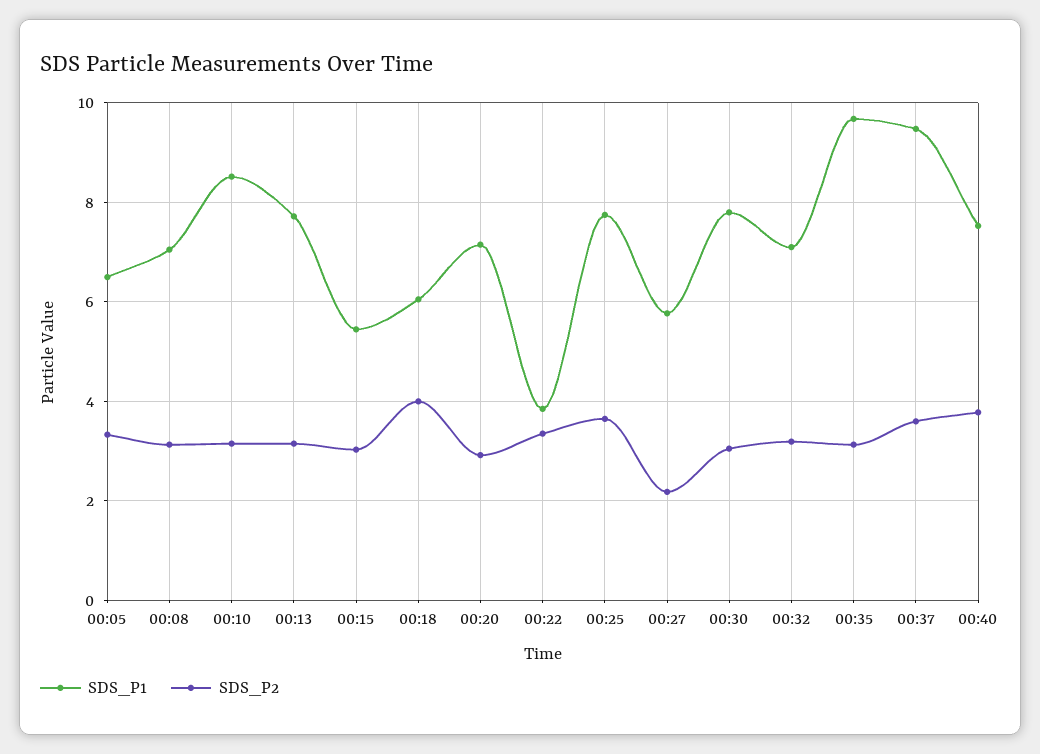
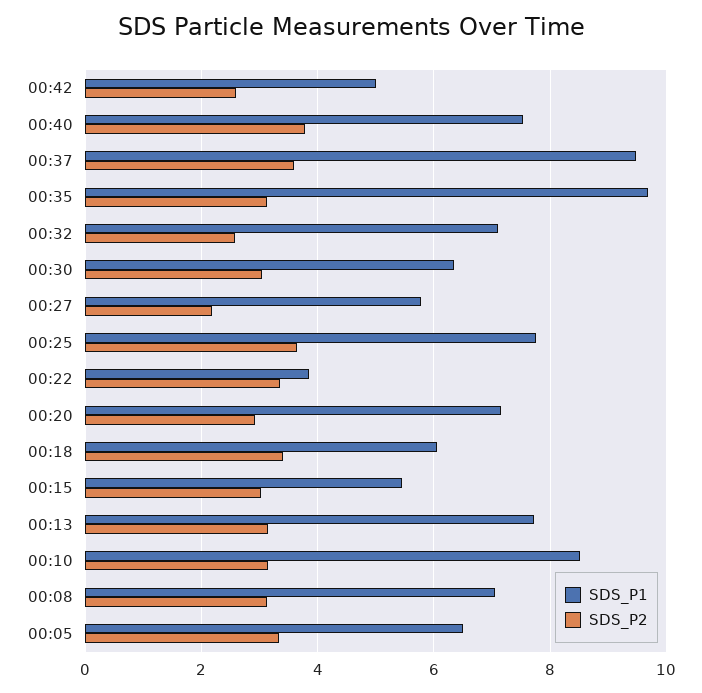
SDS_P2, 00:18: 4 -> 3.4
SDS_P1, 00:30: 7.8 -> 6.4
SDS_P2, 00:32: 3.2 -> 2.6
SDS_P1, 00:42: none -> 5
SDS_P2, 00:42: none -> 2.6

